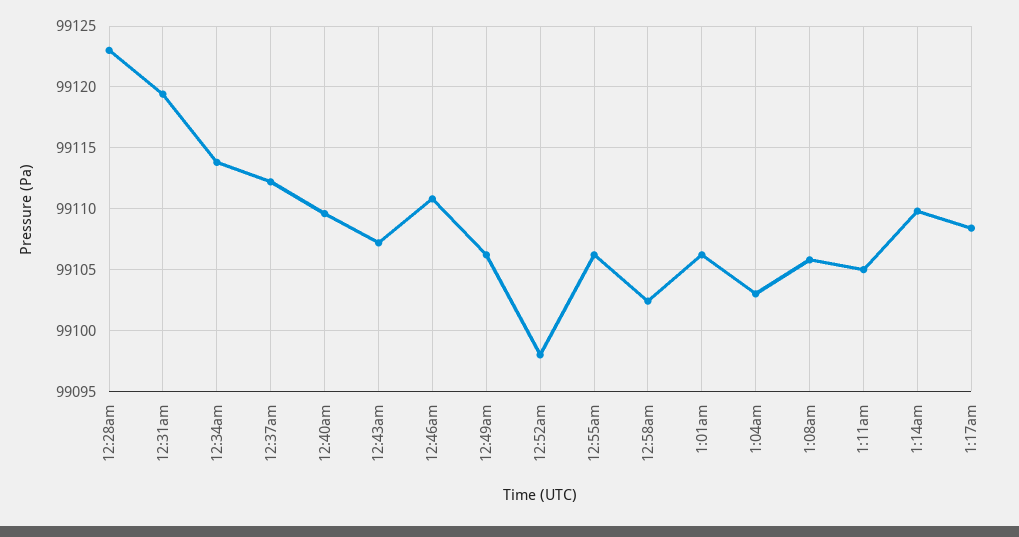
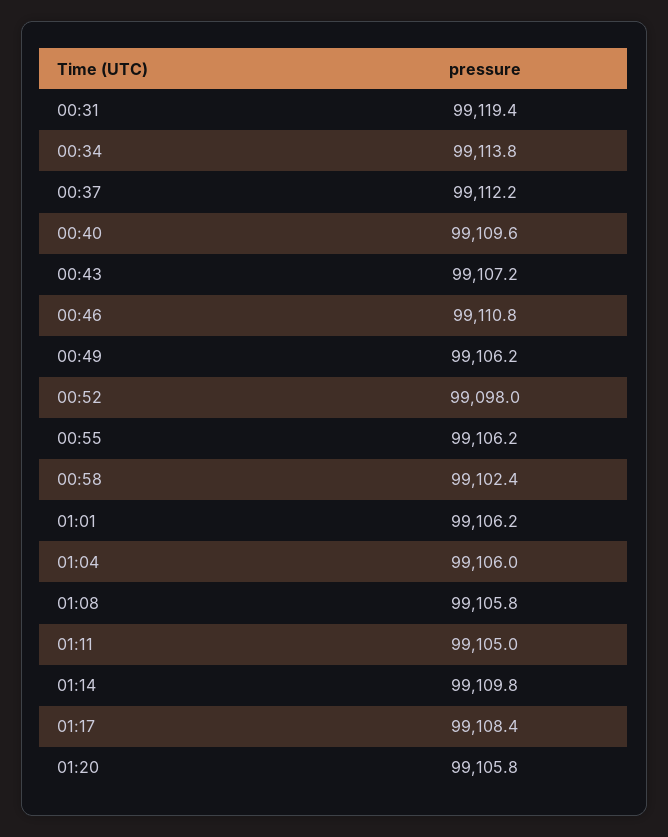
12:28am: 99123 -> none
1:04am: 99103 -> 99106
01:20: none -> 99105.8

